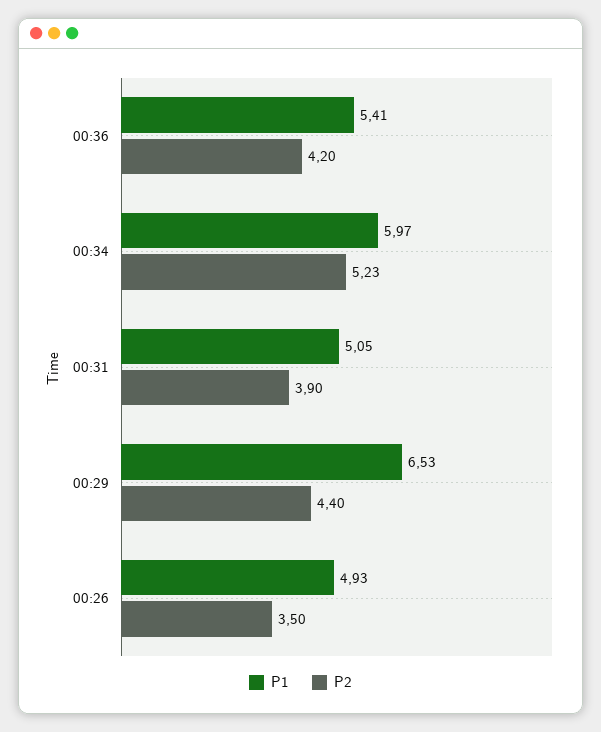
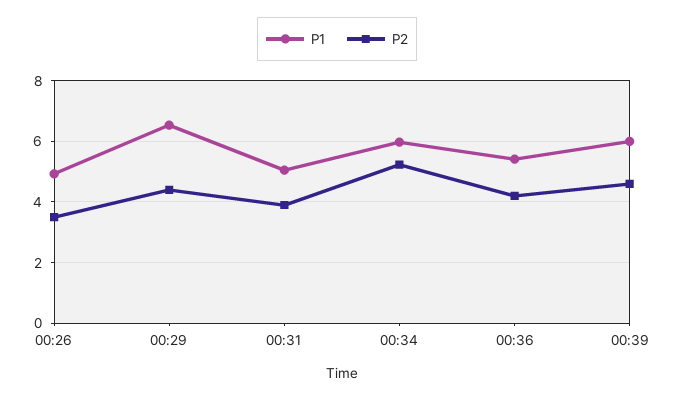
P1, 00:39: none -> 6
P2, 00:39: none -> 4.6

